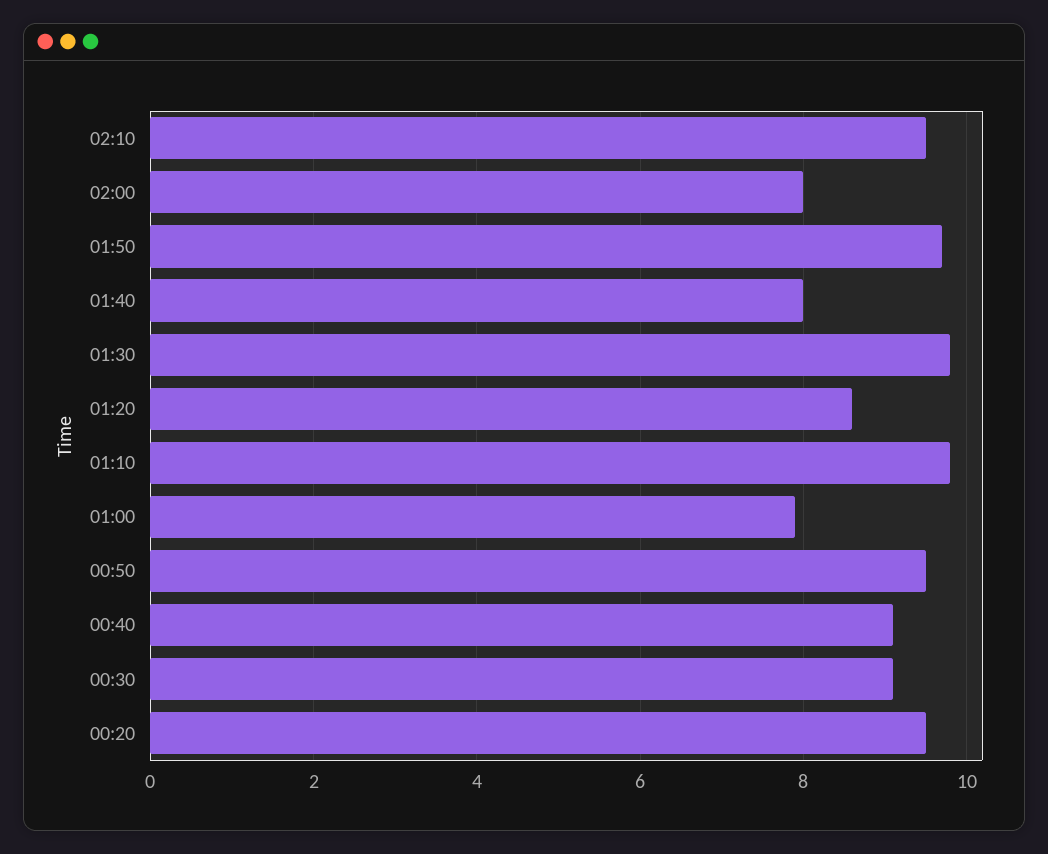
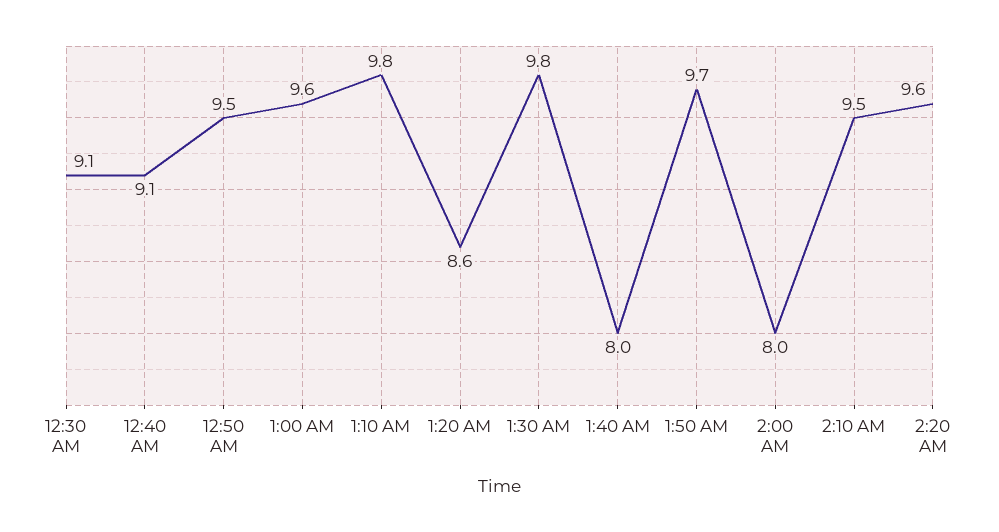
01:00: 8 -> 9.6
00:20: 9.5 -> none
2:20 AM: none -> 9.6

